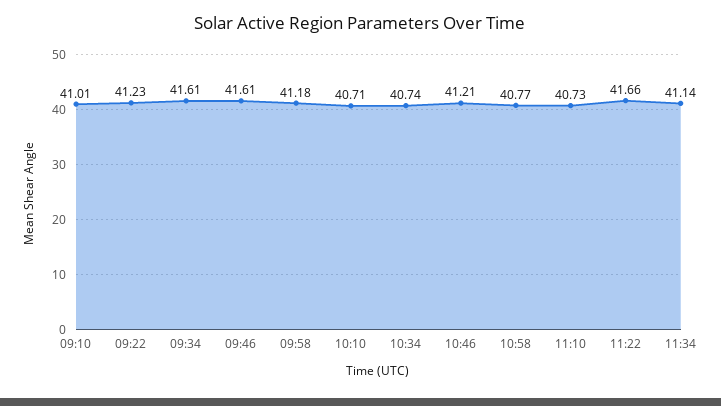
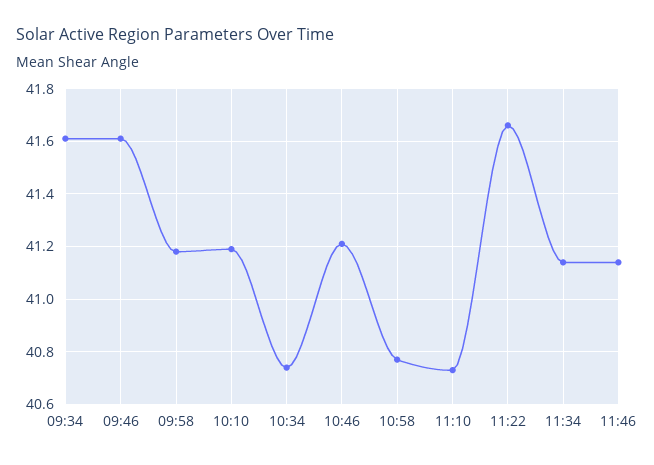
09:10: 41.01 -> none
09:22: 41.23 -> none
10:10: 40.71 -> 41.2
11:46: none -> 41.15

